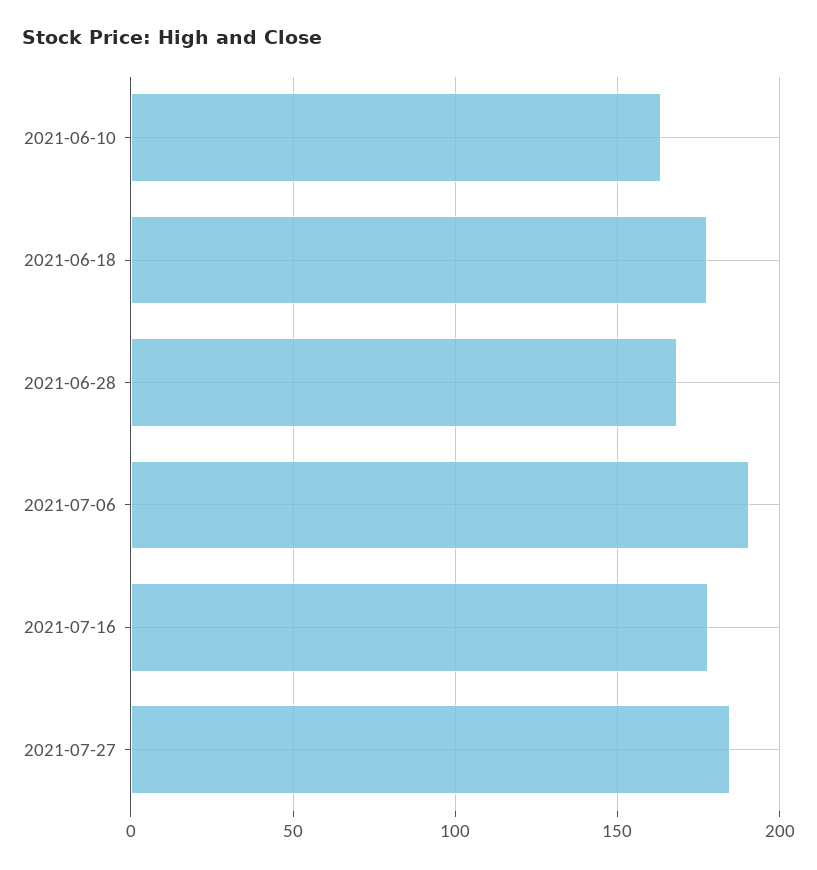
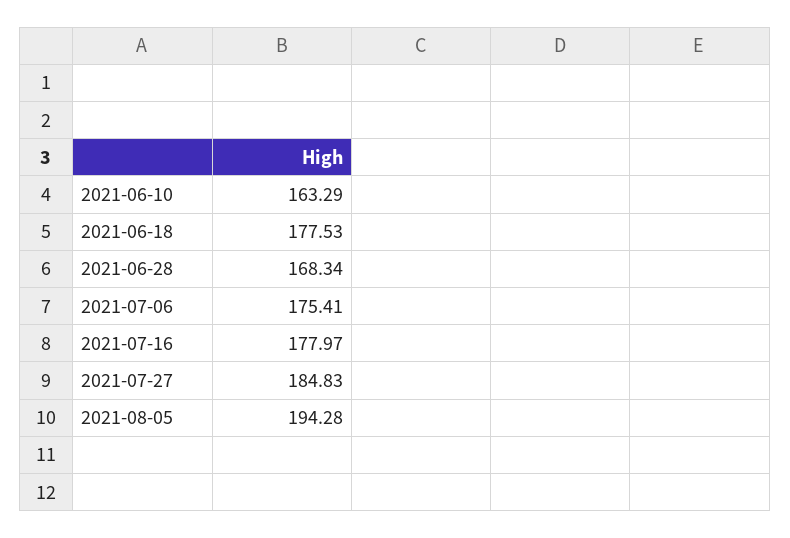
2021-07-06: 190 -> 175.41
2021-08-05: none -> 194.28

